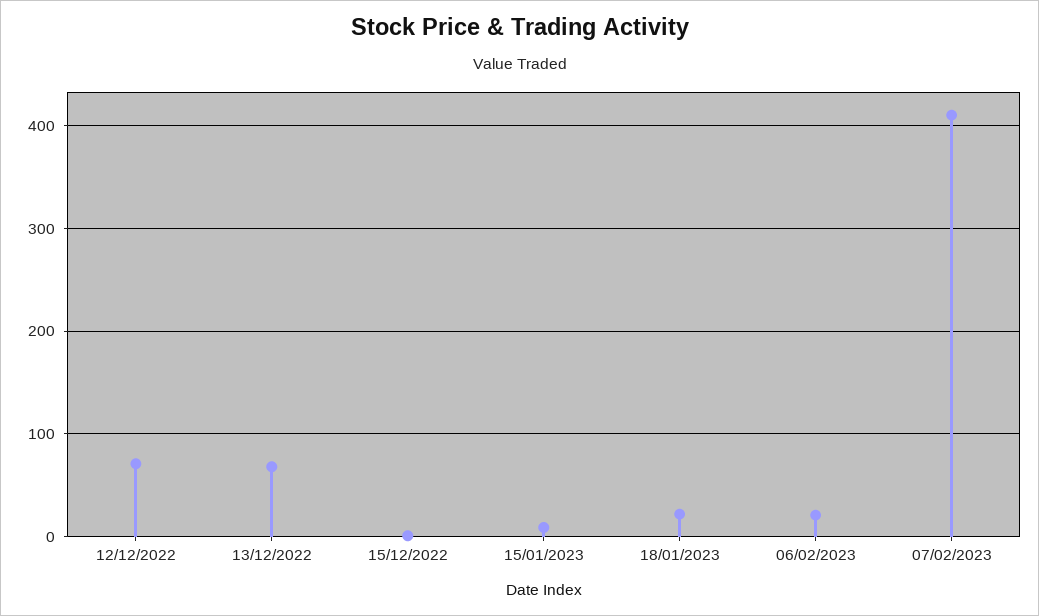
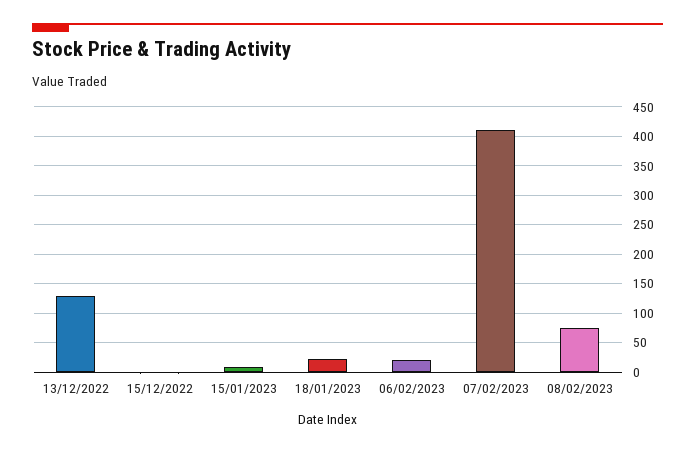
12/12/2022: 70 -> none
13/12/2022: 70 -> 125
08/02/2023: none -> 75

